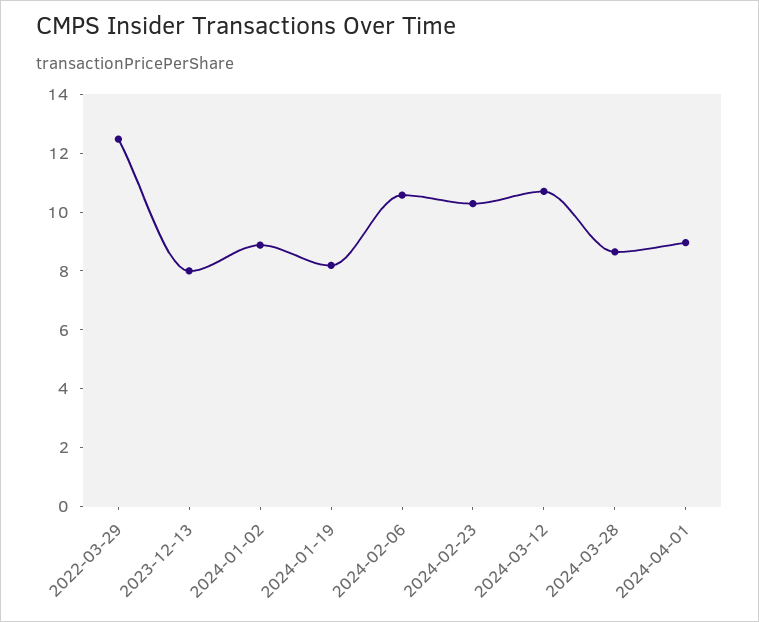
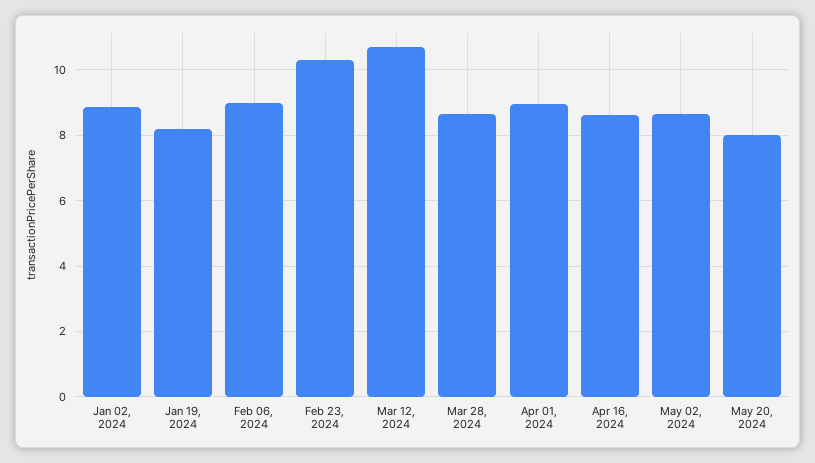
2022-03-29: 12.5 -> none
2023-12-13: 8 -> none
2024-02-06: 10.5 -> 9
Apr 16, 2024: none -> 8.6
May 02, 2024: none -> 8.6
May 20, 2024: none -> 8

